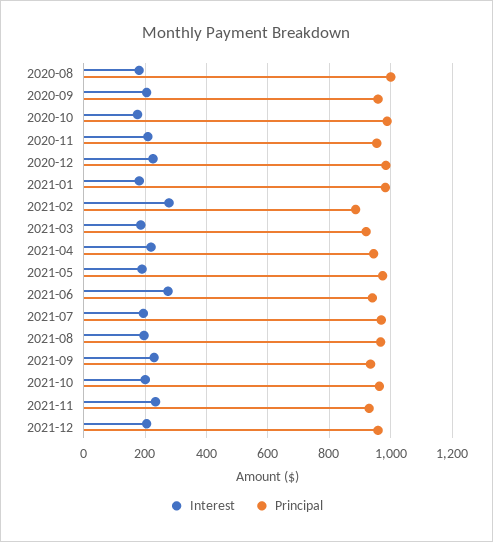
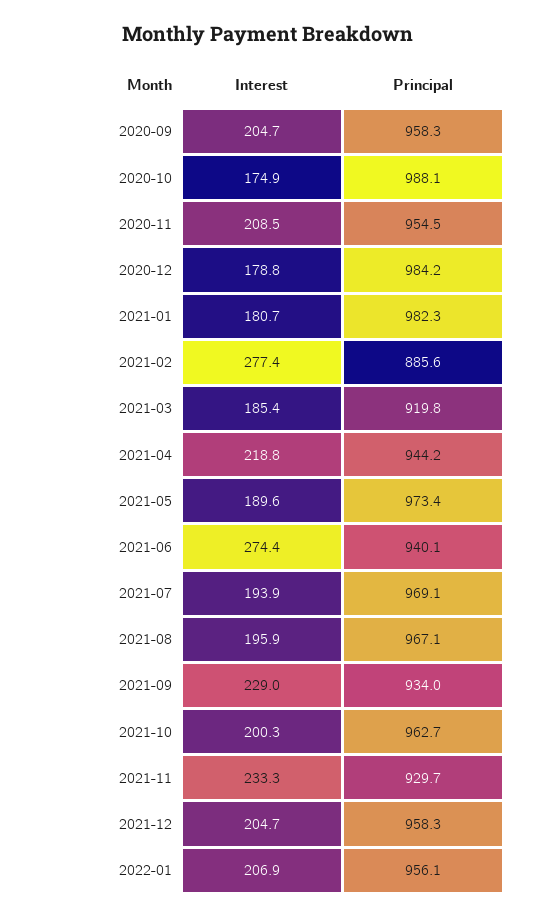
Interest, 2020-08: 180 -> none
Principal, 2020-08: 1000 -> none
Interest, 2020-12: 220 -> 178.8
Interest, 2022-01: none -> 206.9
Principal, 2022-01: none -> 956.1

